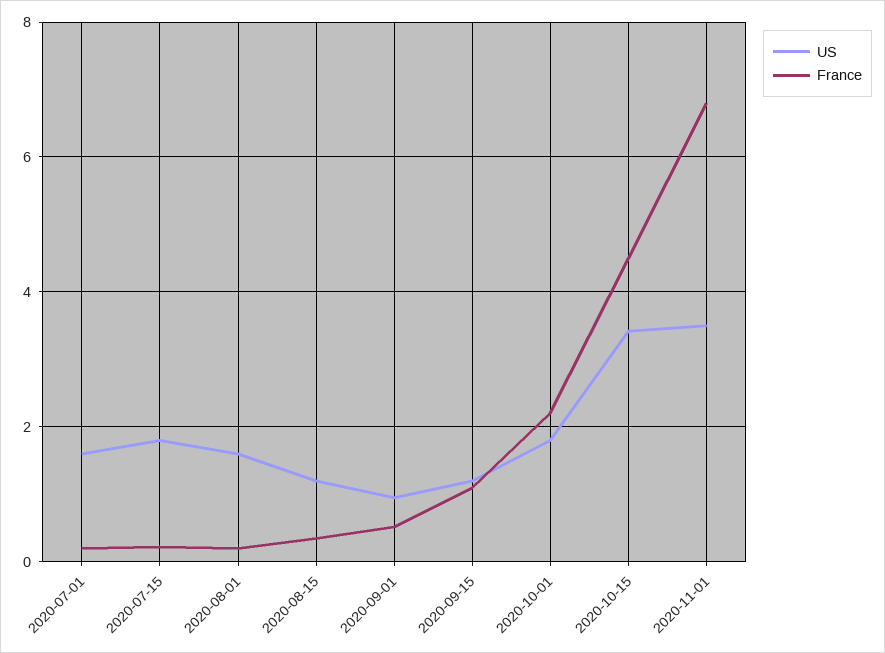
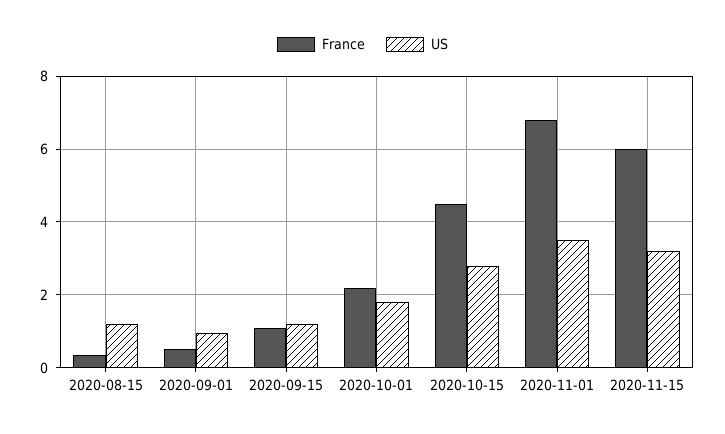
US, 2020-07-01: 1.6 -> none
France, 2020-07-01: 0.2 -> none
US, 2020-07-15: 1.8 -> none
France, 2020-07-15: 0.2 -> none
US, 2020-08-01: 1.6 -> none
France, 2020-08-01: 0.2 -> none
US, 2020-10-15: 3.4 -> 2.8
France, 2020-11-15: none -> 6
US, 2020-11-15: none -> 3.2

